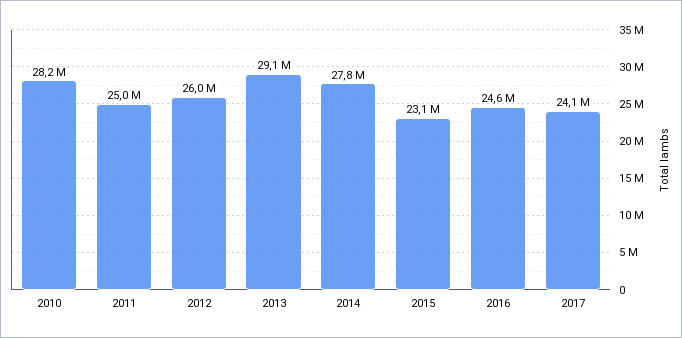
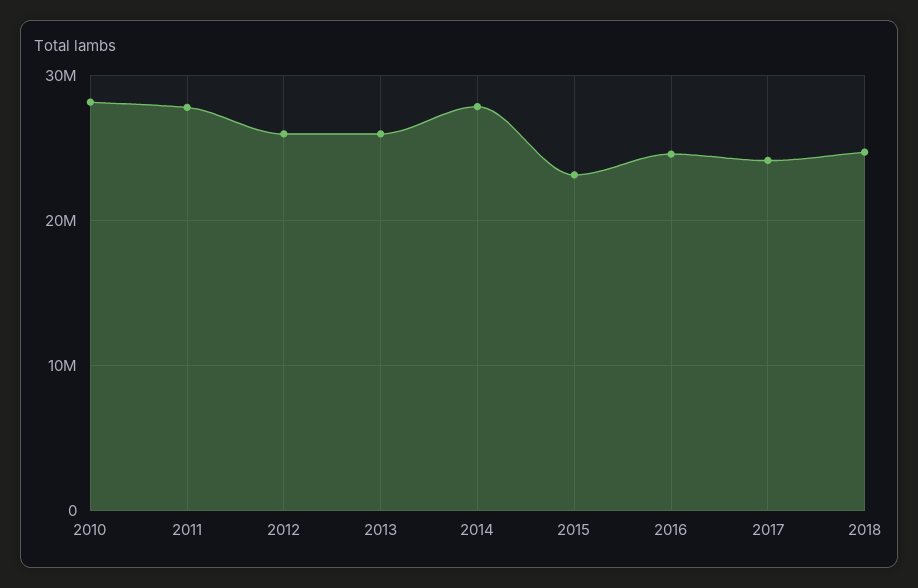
2011: 25000000 -> 28000000
2013: 29100000 -> 26000000
2018: none -> 25000000

